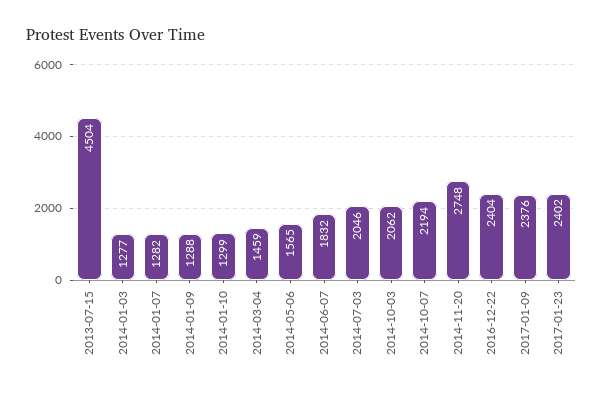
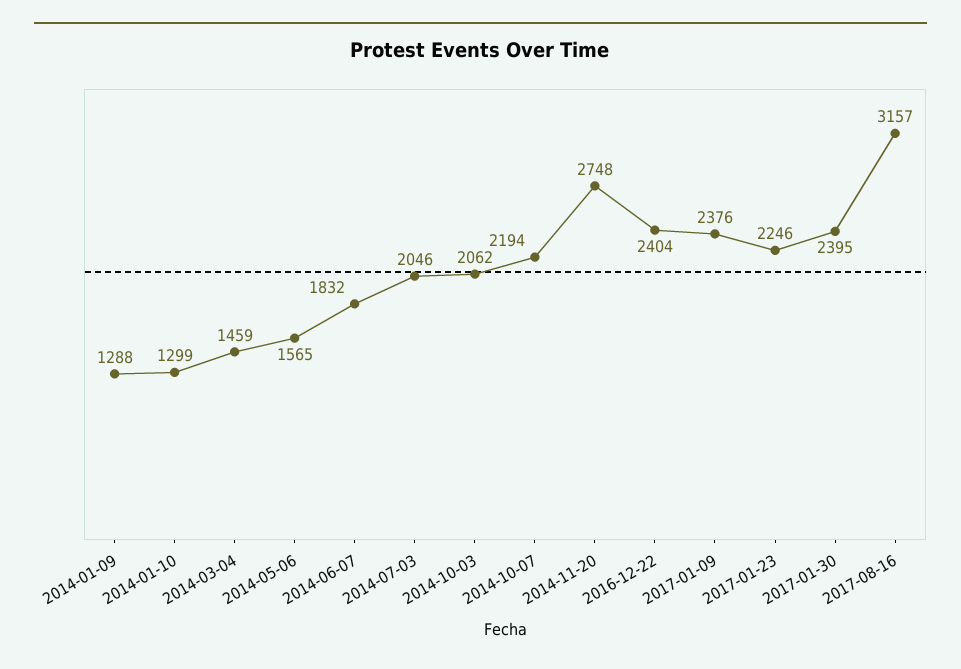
2013-07-15: 4504 -> none
2014-01-03: 1277 -> none
2014-01-07: 1282 -> none
2017-01-23: 2402 -> 2246
2017-01-30: none -> 2395
2017-08-16: none -> 3157

